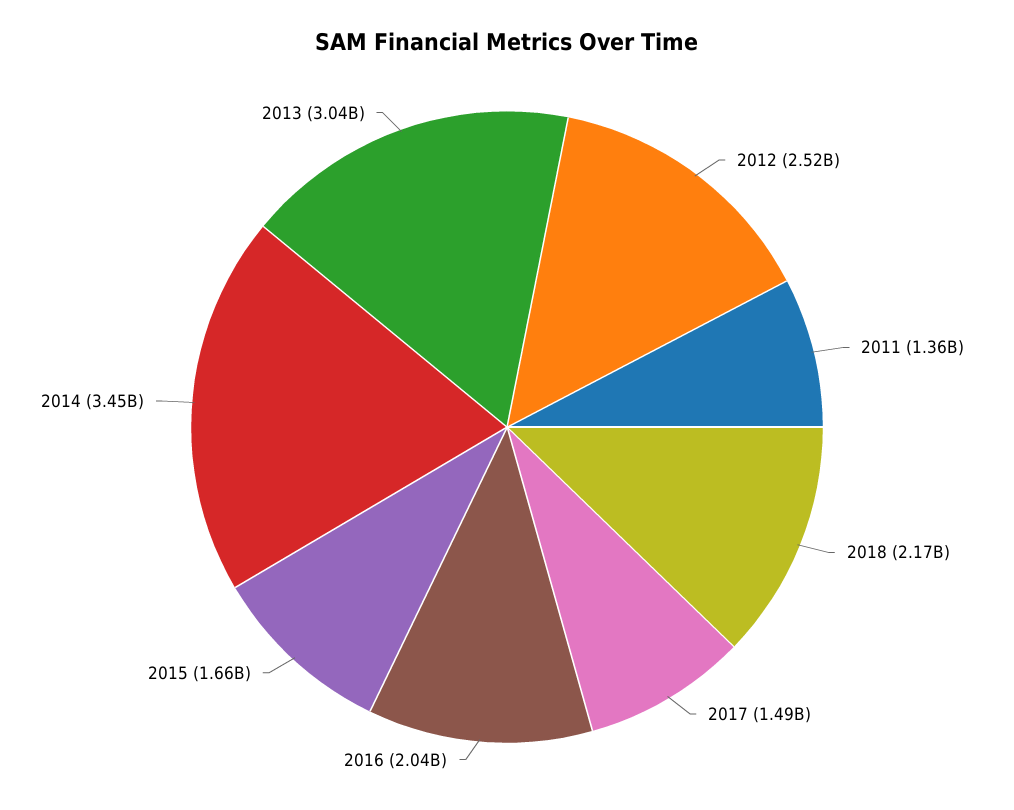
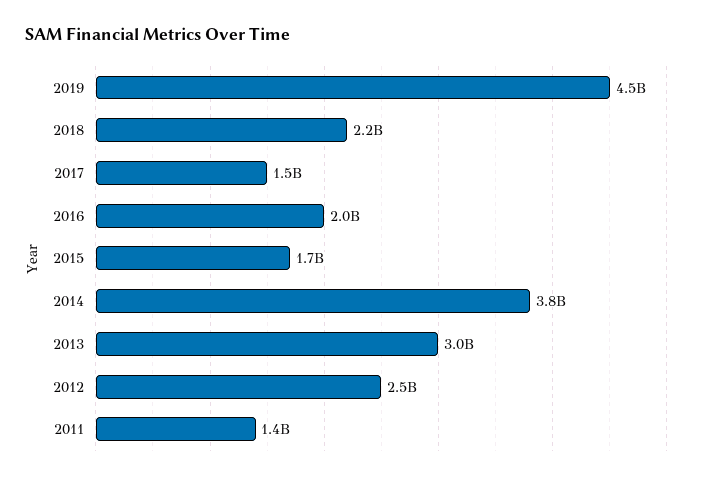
2014: 3450000000 -> 3800000000
2019: none -> 4500000000

